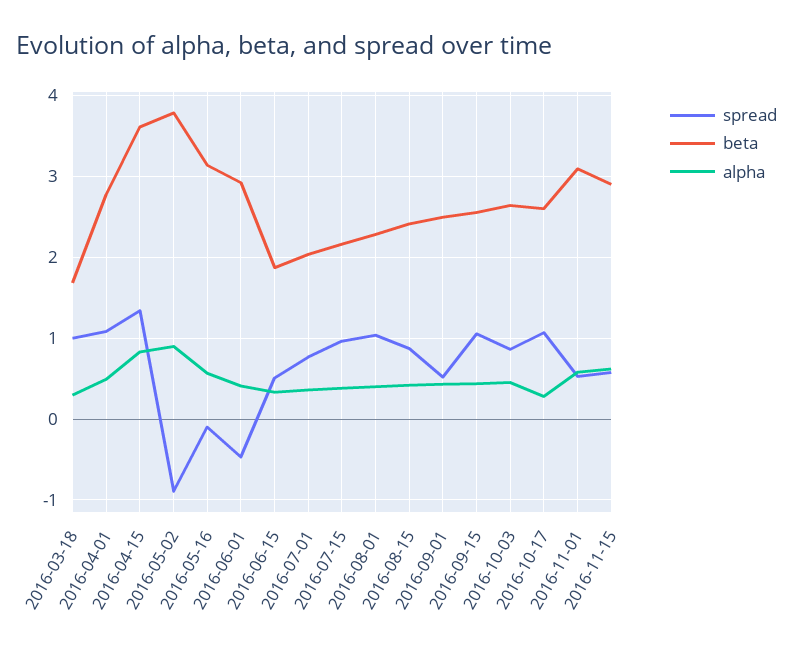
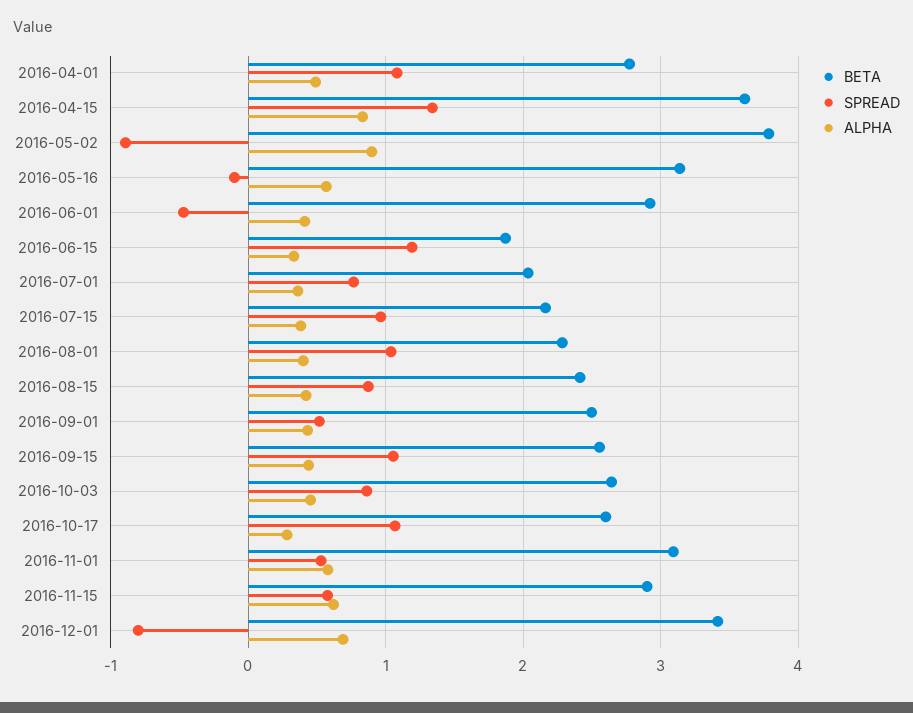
spread, 2016-03-18: 1 -> none
beta, 2016-03-18: 1.7 -> none
alpha, 2016-03-18: 0.3 -> none
spread, 2016-06-15: 0.5 -> 1.2
beta, 2016-12-01: none -> 3.4
spread, 2016-12-01: none -> -0.8
alpha, 2016-12-01: none -> 0.7

